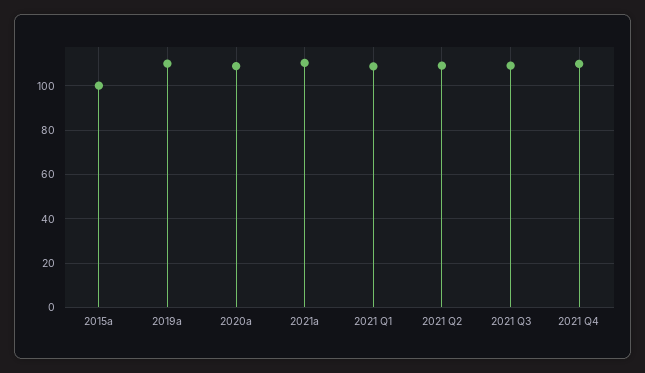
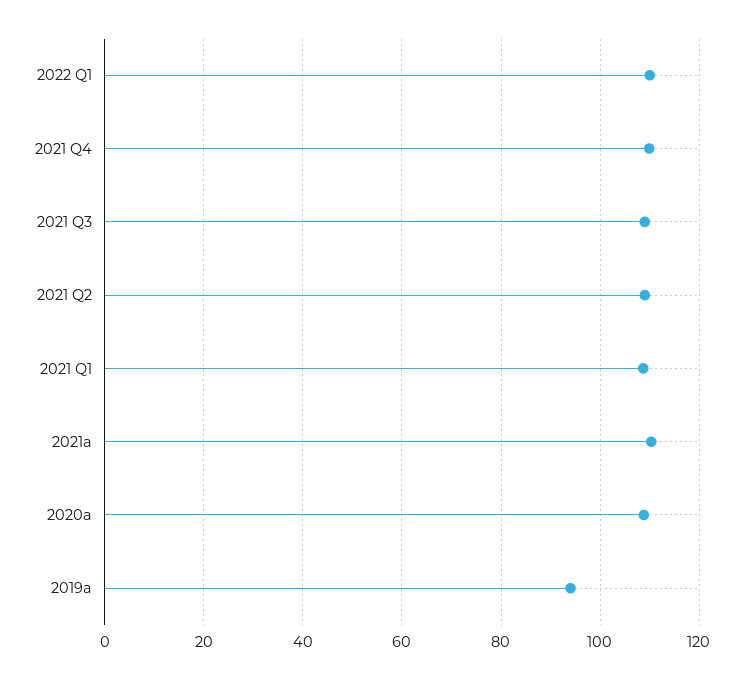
2015a: 100 -> none
2019a: 110 -> 94
2022 Q1: none -> 110

